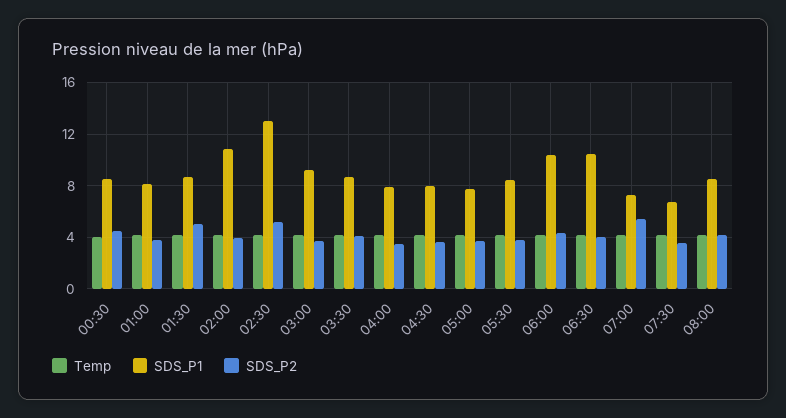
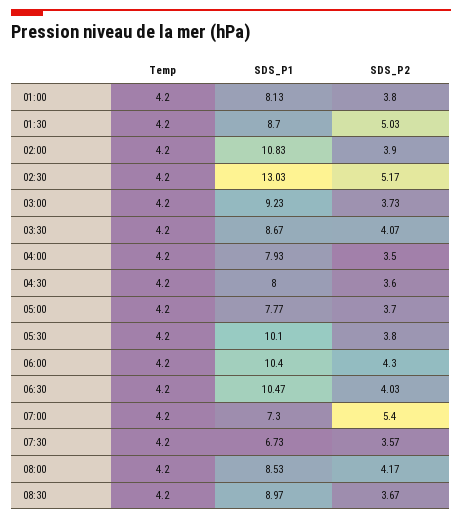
Temp, 00:30: 4 -> none
SDS_P1, 00:30: 8.5 -> none
SDS_P2, 00:30: 4.5 -> none
SDS_P1, 05:30: 8.5 -> 10.1
Temp, 08:30: none -> 4.2
SDS_P1, 08:30: none -> 8.97
SDS_P2, 08:30: none -> 3.67

